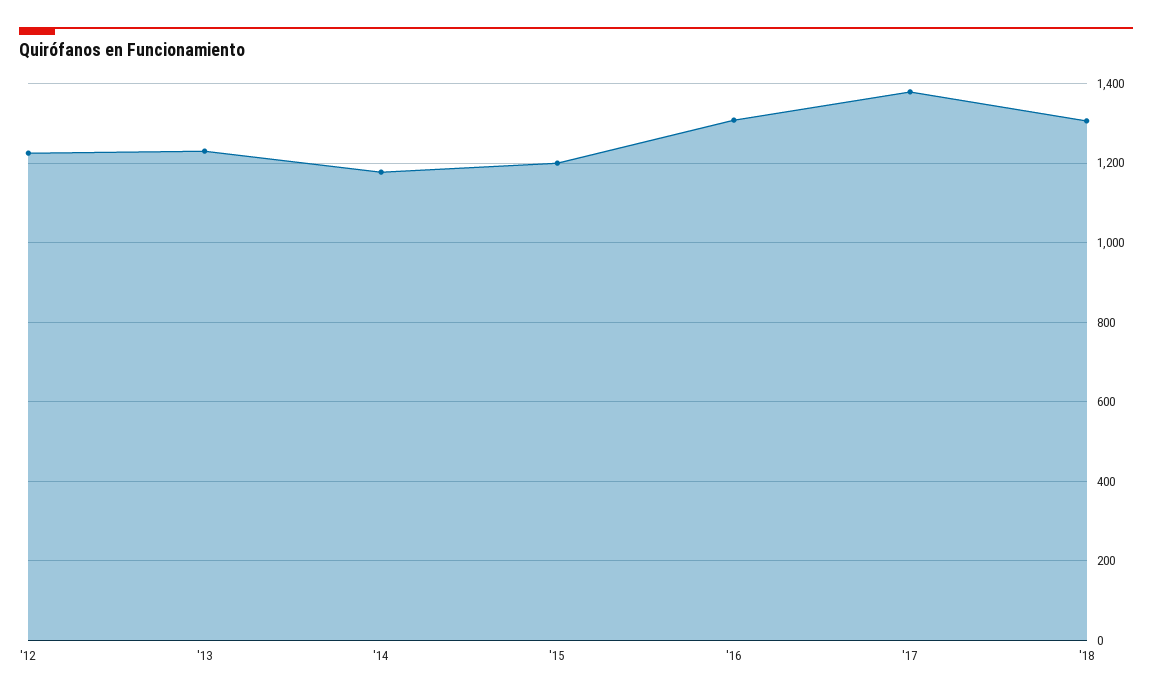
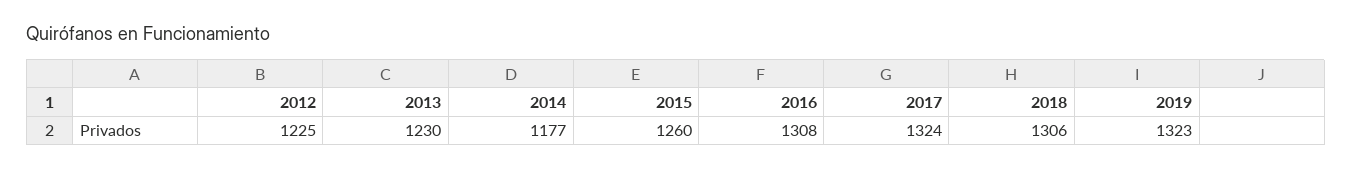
'15: 1200 -> 1260
'17: 1380 -> 1324
2019: none -> 1323

